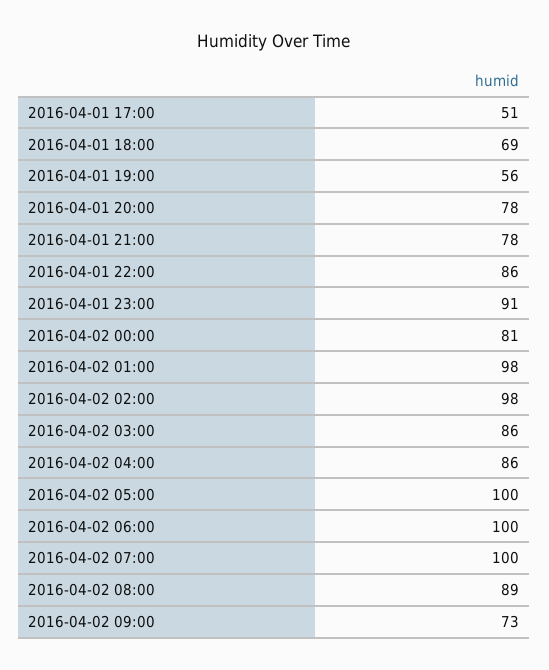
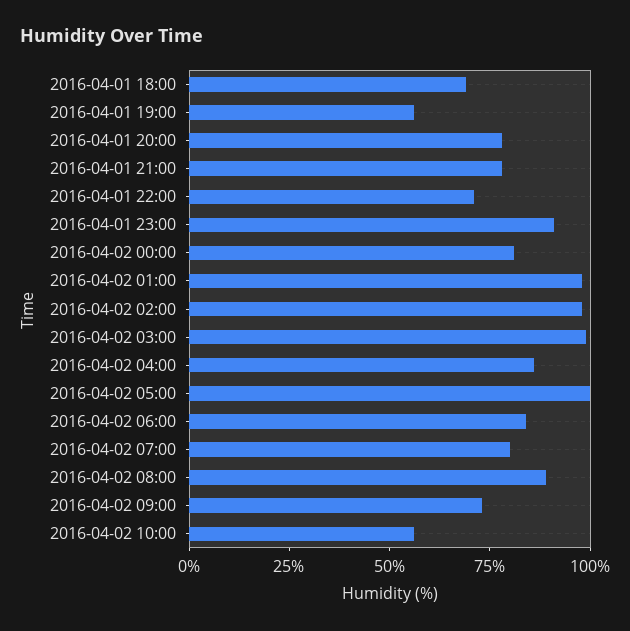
2016-04-01 17:00: 51 -> none
2016-04-01 22:00: 86 -> 70
2016-04-02 03:00: 86 -> 100
2016-04-02 06:00: 100 -> 85
2016-04-02 07:00: 100 -> 80
2016-04-02 10:00: none -> 55

